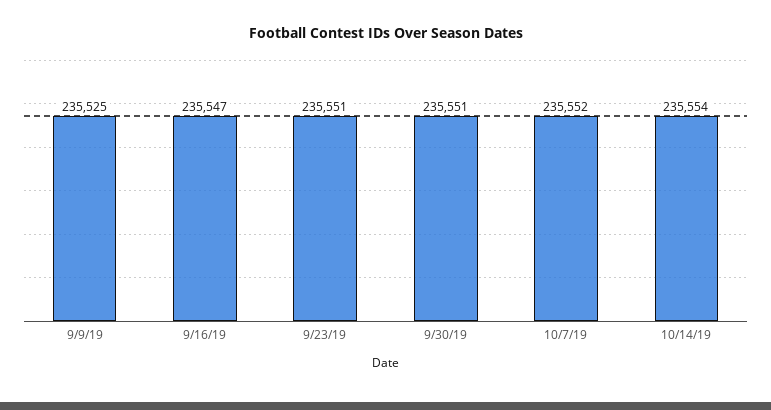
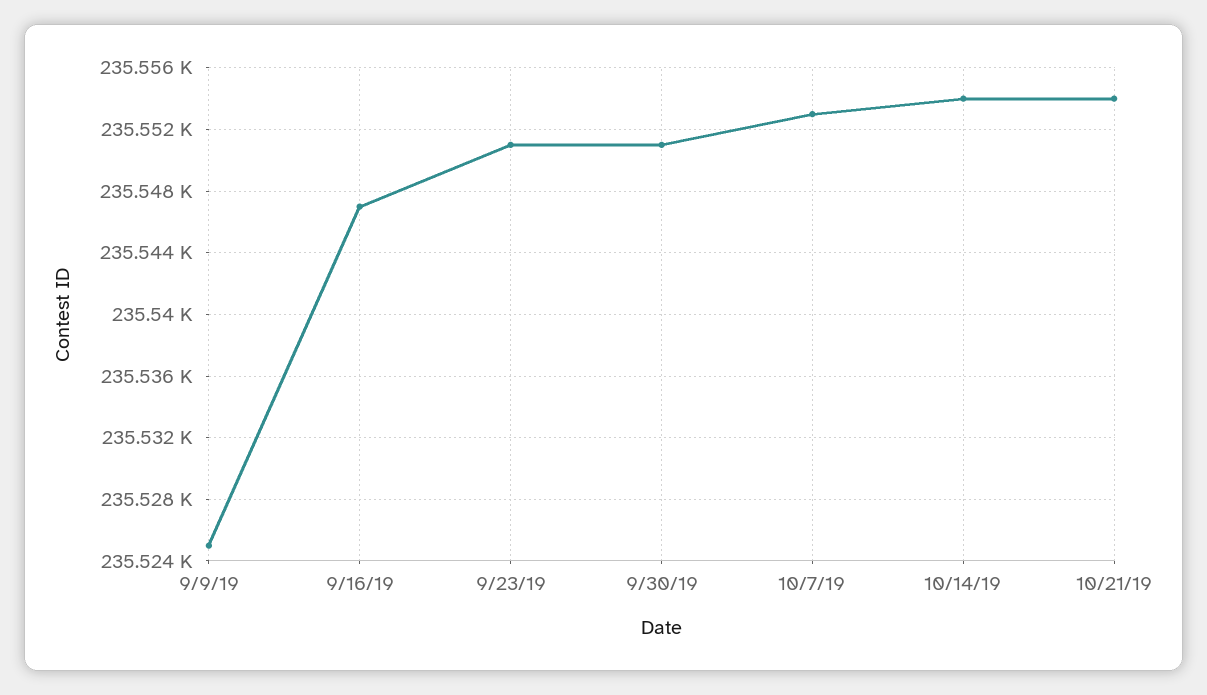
10/7/19: 235552 -> 235553
10/21/19: none -> 235554

